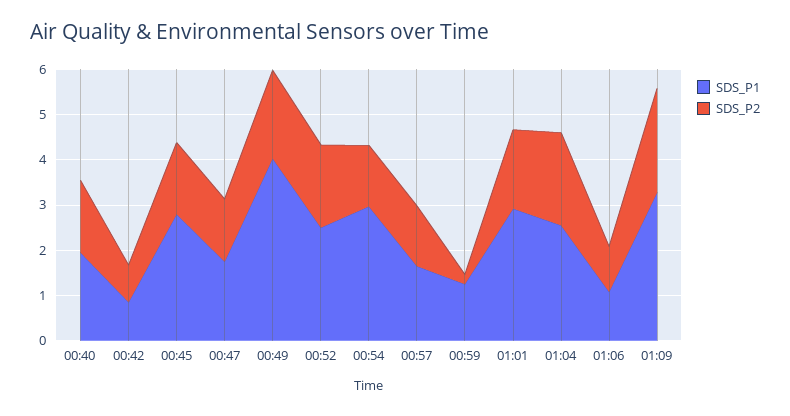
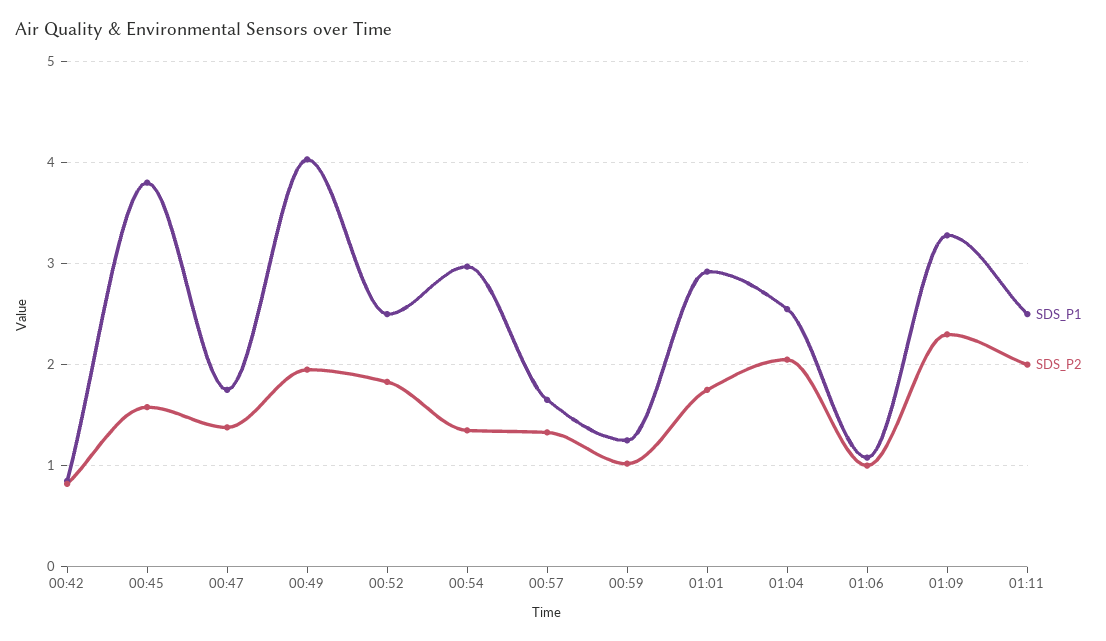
SDS_P1, 00:40: 2 -> none
SDS_P2, 00:40: 1.6 -> none
SDS_P1, 00:45: 2.8 -> 3.8
SDS_P2, 00:59: 0.2 -> 1
SDS_P1, 01:11: none -> 2.5
SDS_P2, 01:11: none -> 2

